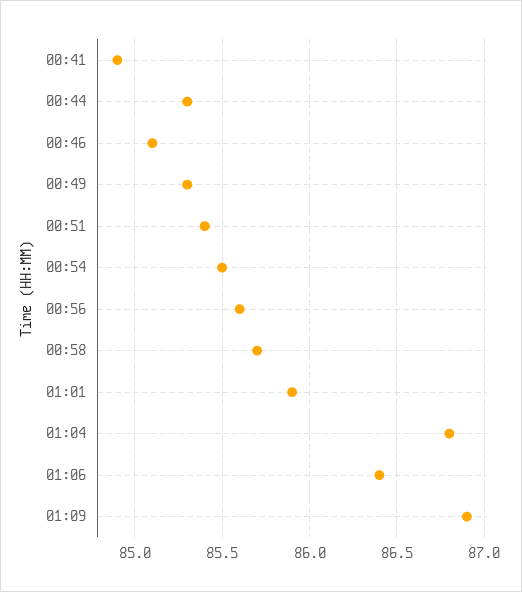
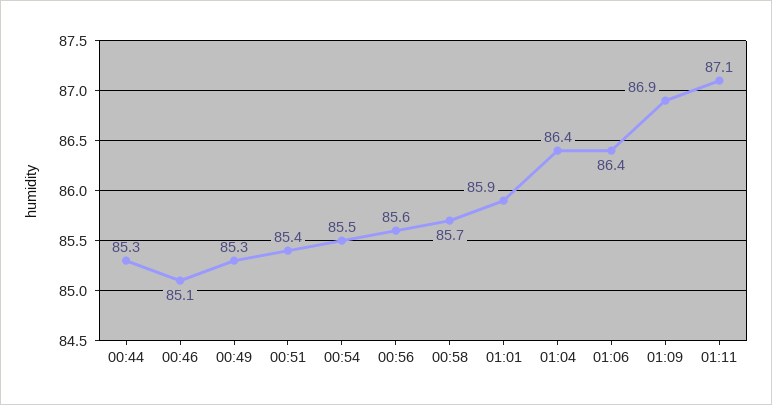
00:41: 84.9 -> none
01:04: 86.8 -> 86.4
01:11: none -> 87.1

